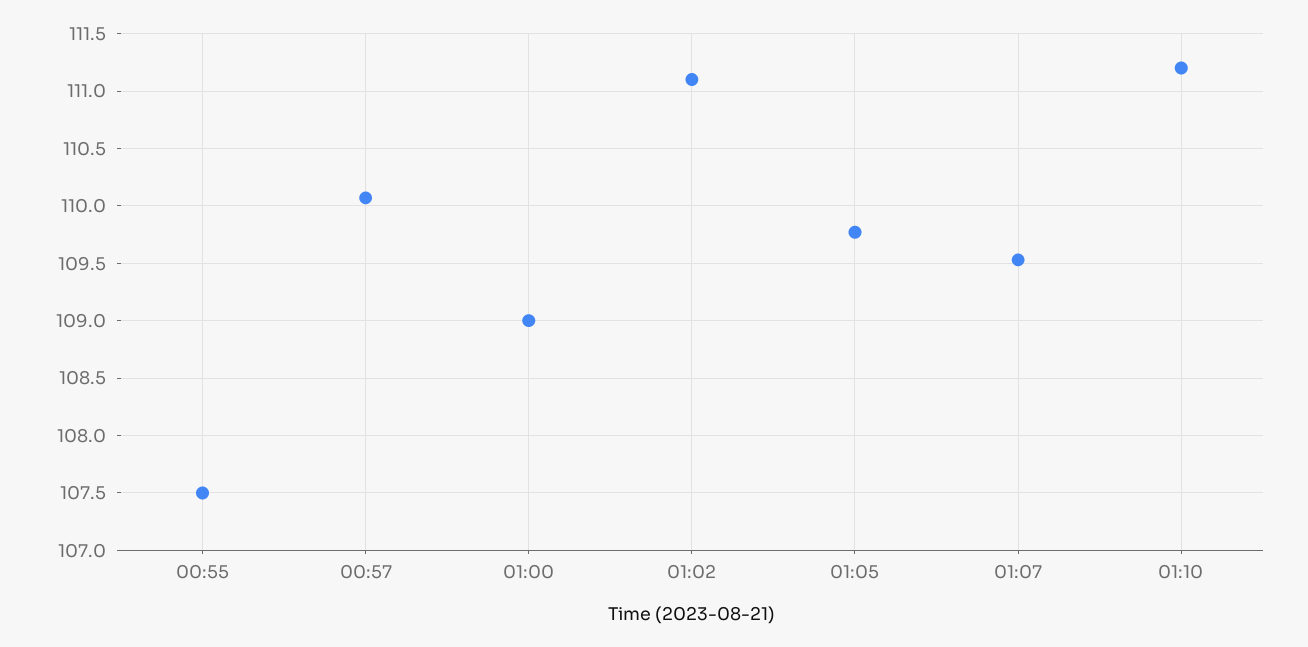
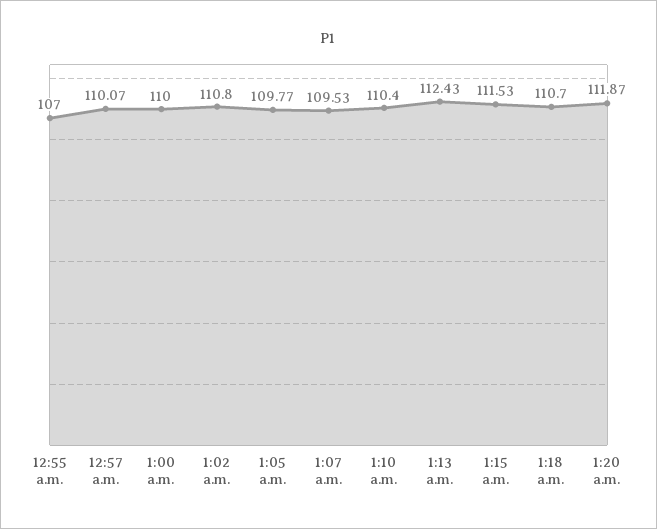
00:55: 107.5 -> 107
01:00: 109 -> 110
01:02: 111.1 -> 110.8
01:10: 111.2 -> 110.4
1:13 a.m.: none -> 112.43
1:15 a.m.: none -> 111.53
1:18 a.m.: none -> 110.7
1:20 a.m.: none -> 111.87

